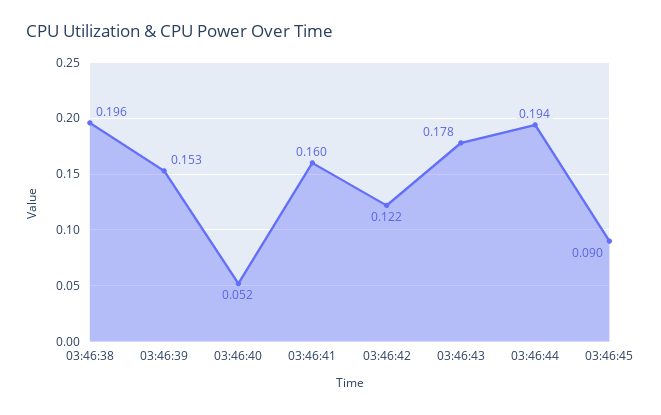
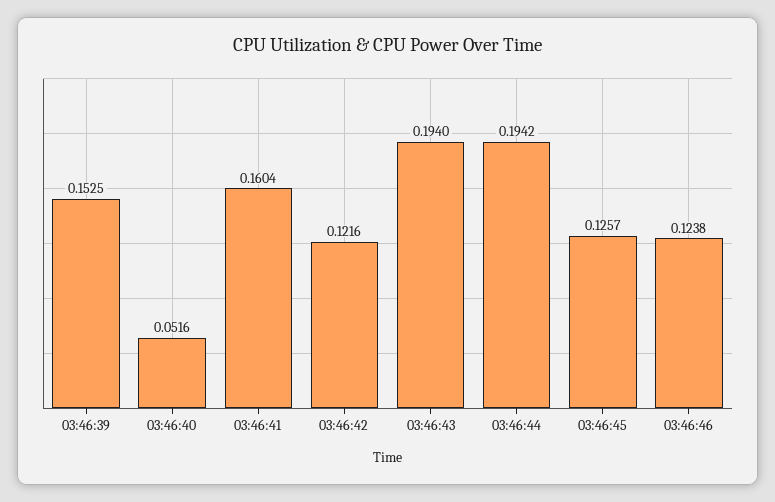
03:46:38: 0.196 -> none
03:46:43: 0.178 -> 0.194
03:46:45: 0.09 -> 0.1257
03:46:46: none -> 0.1238

